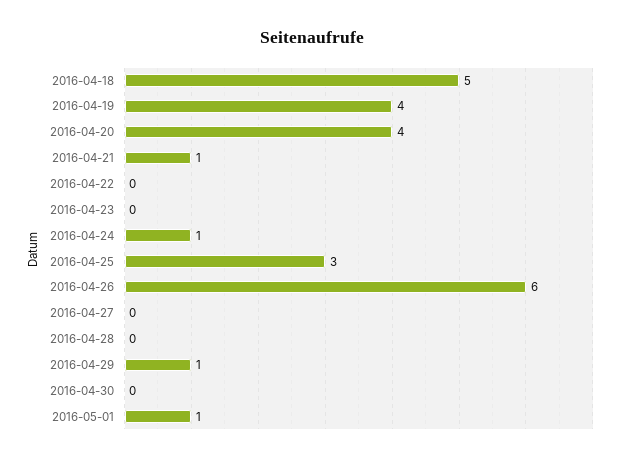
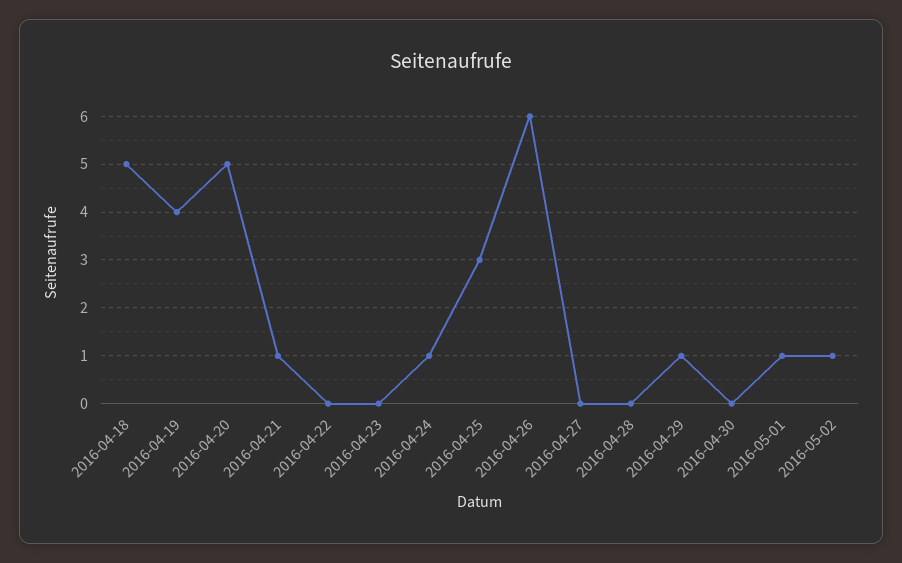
2016-04-20: 4 -> 5
2016-05-02: none -> 1

